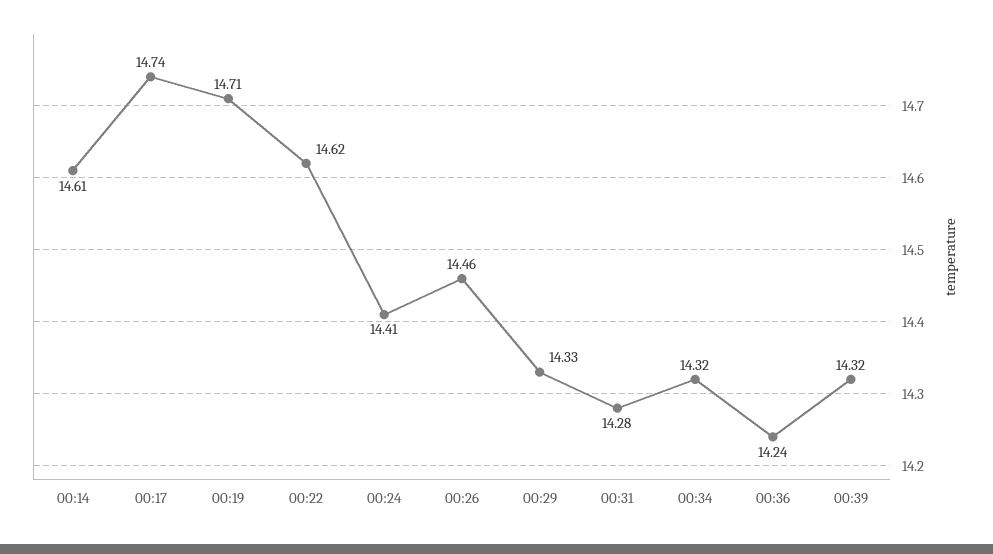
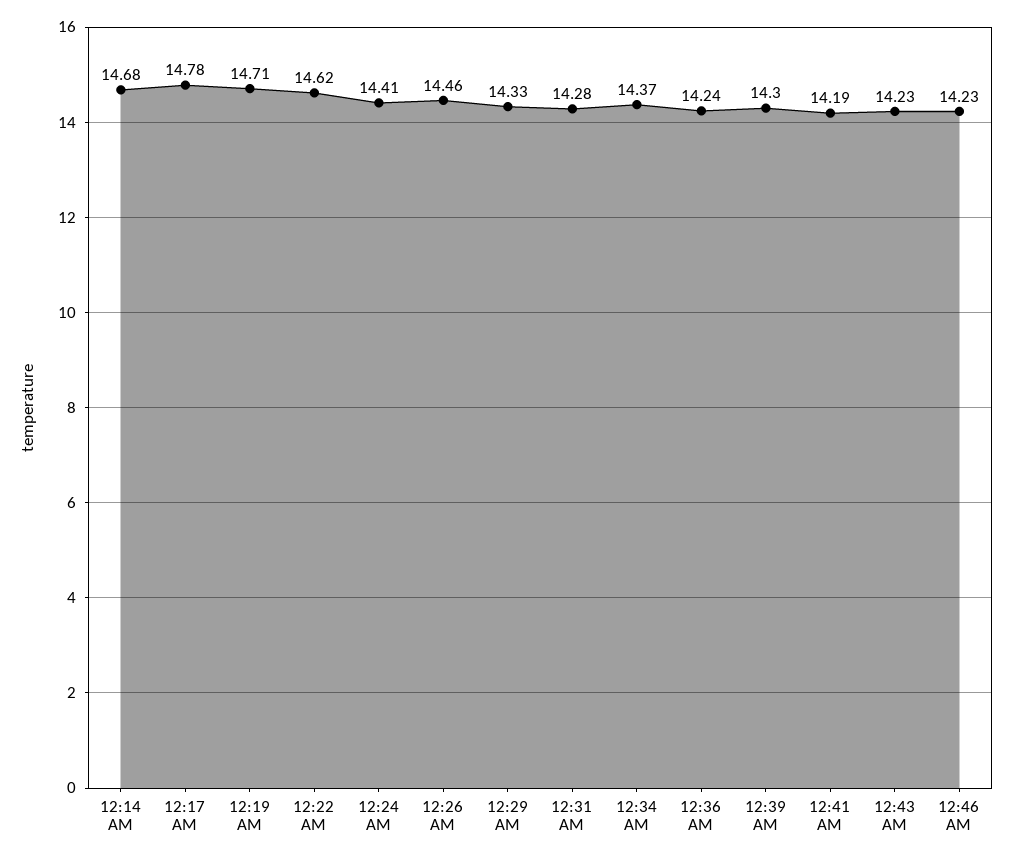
00:14: 14.61 -> 14.68
00:17: 14.74 -> 14.78
00:34: 14.32 -> 14.37
00:39: 14.32 -> 14.3
12:41 AM: none -> 14.19
12:43 AM: none -> 14.23
12:46 AM: none -> 14.23

